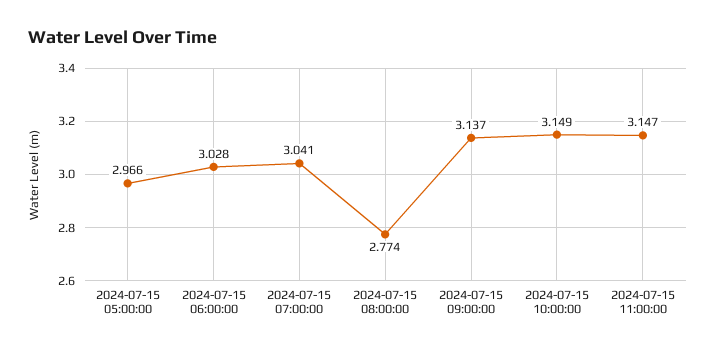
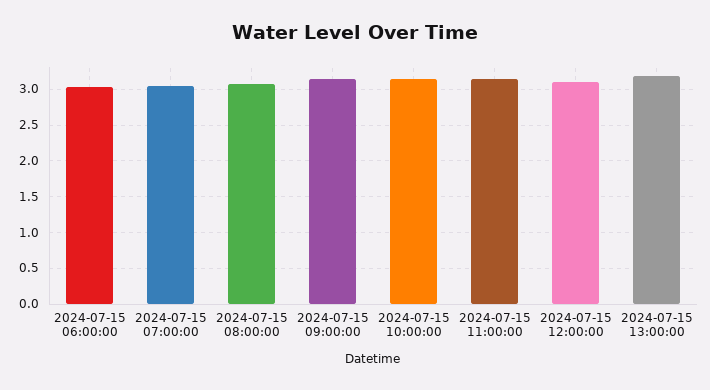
2024-07-15 05:00:00: 2.966 -> none
2024-07-15 08:00:00: 2.774 -> 3.1
2024-07-15 12:00:00: none -> 3.1
2024-07-15 13:00:00: none -> 3.2

